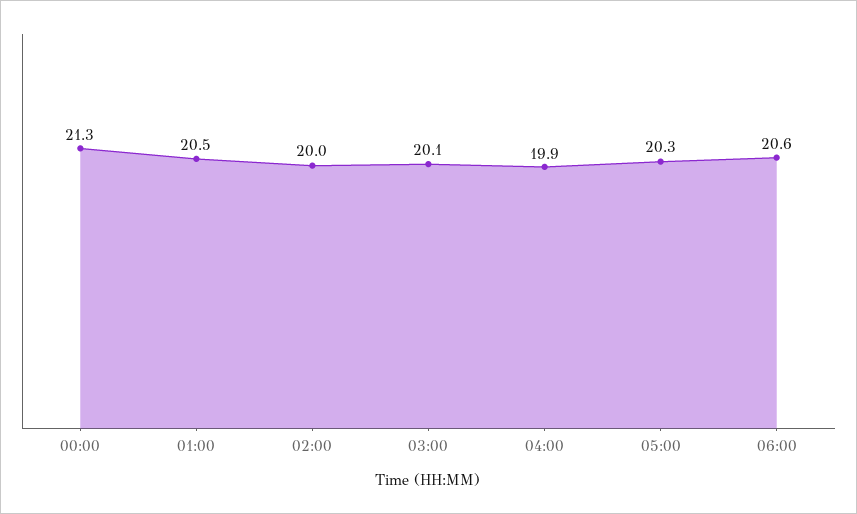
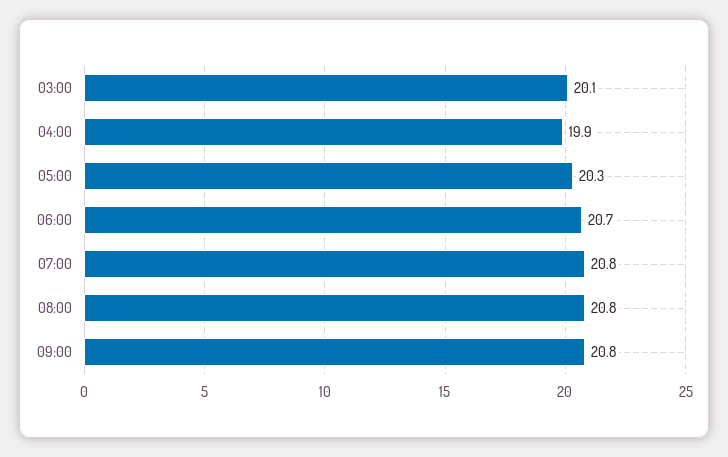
00:00: 21.3 -> none
01:00: 20.5 -> none
02:00: 20 -> none
06:00: 20.6 -> 20.7
07:00: none -> 20.8
08:00: none -> 20.8
09:00: none -> 20.8

